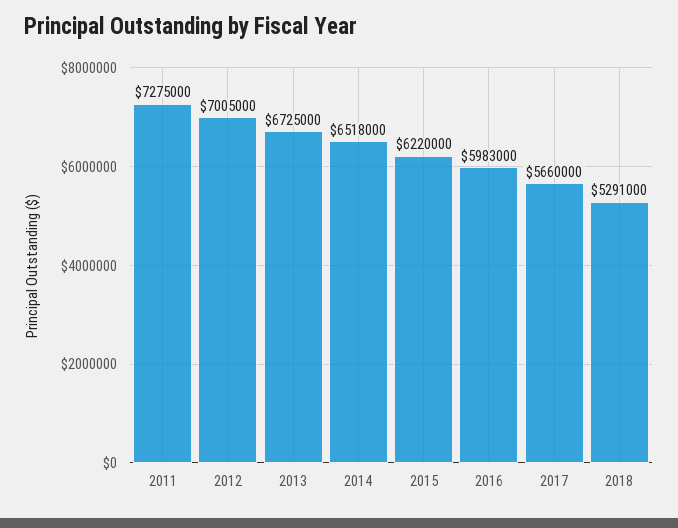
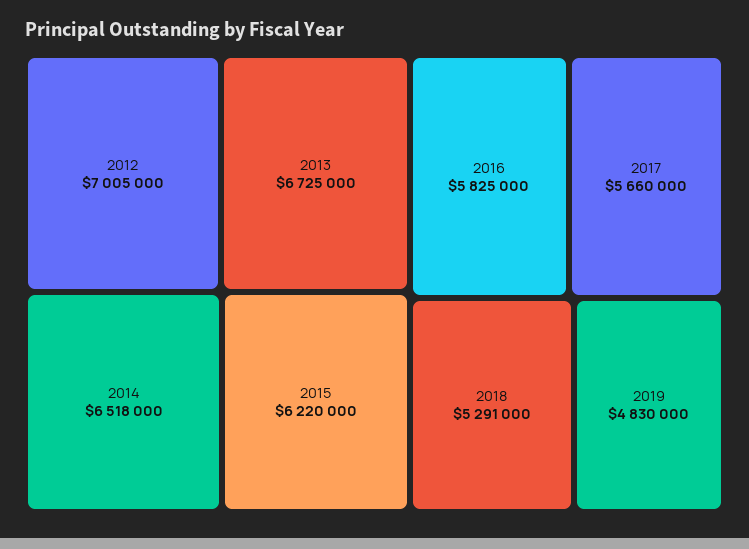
2011: 7275000 -> none
2016: 5983000 -> 5825000
2019: none -> 4830000

